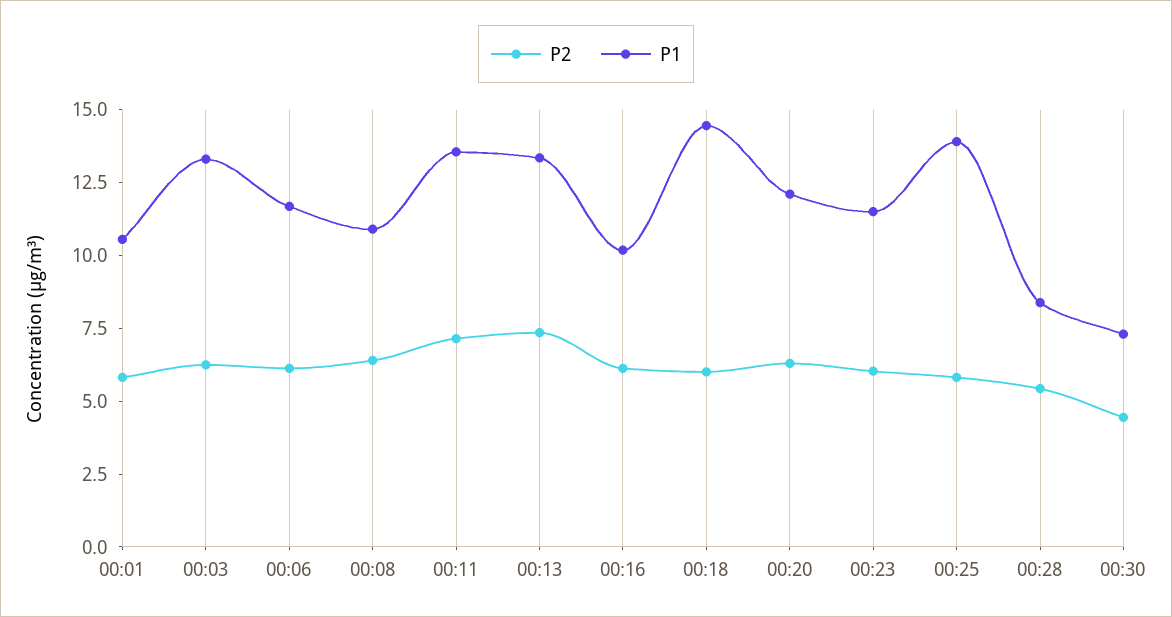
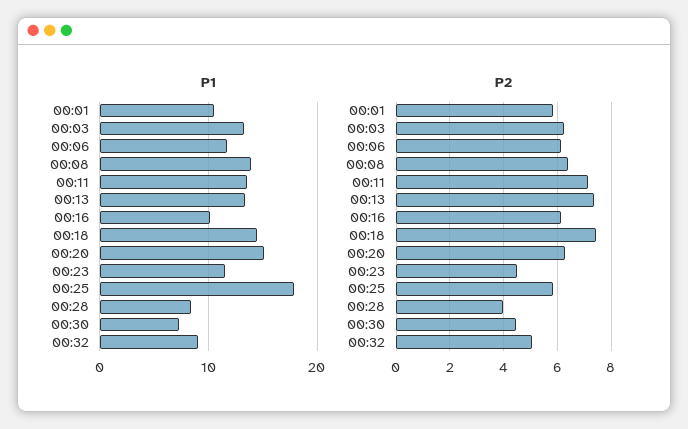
P1, 00:08: 11 -> 14
P2, 00:18: 6 -> 7.5
P1, 00:20: 12 -> 15
P2, 00:23: 6 -> 4.5
P1, 00:25: 14 -> 18
P2, 00:28: 5.5 -> 4
P1, 00:32: none -> 9
P2, 00:32: none -> 5

